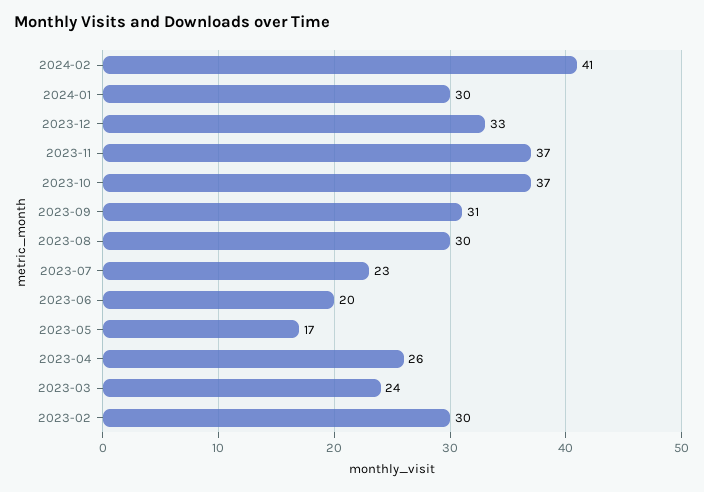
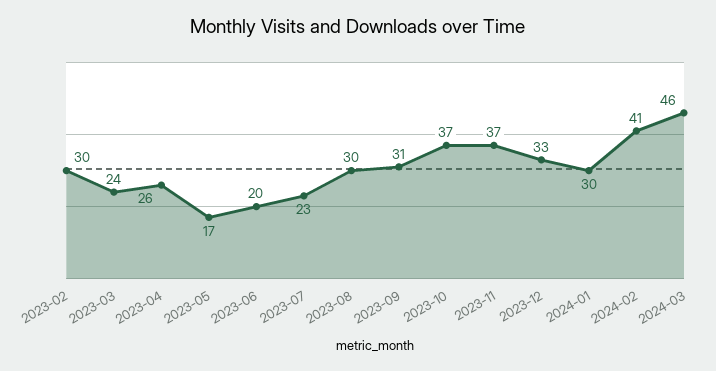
2024-03: none -> 46

